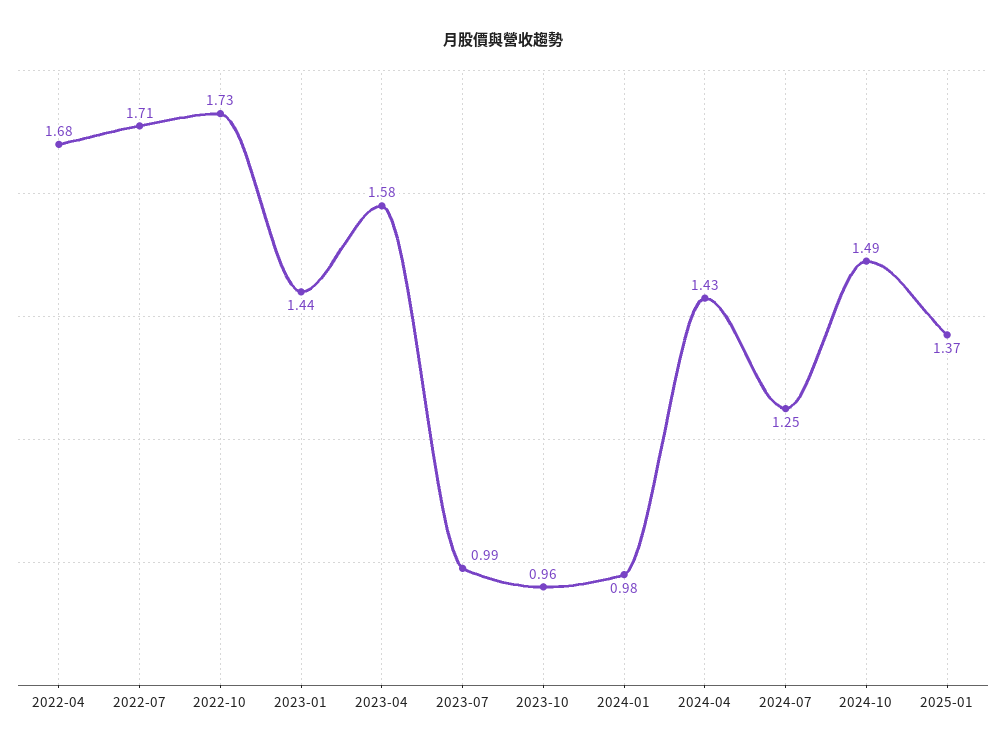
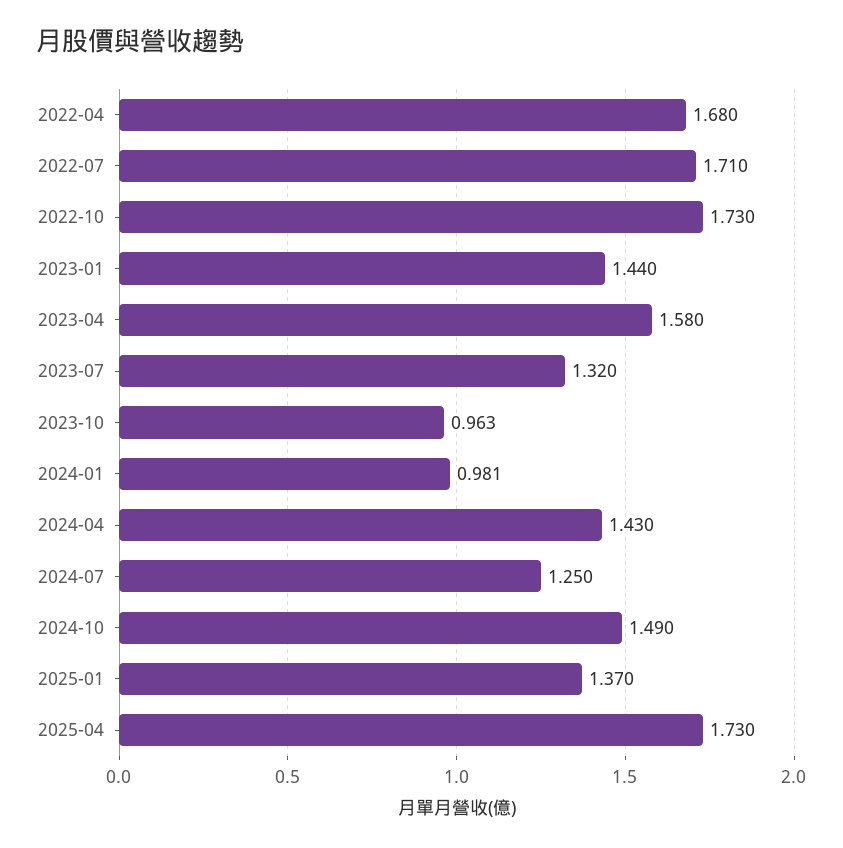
2023-07: 0.99 -> 1.32
2025-04: none -> 1.73

